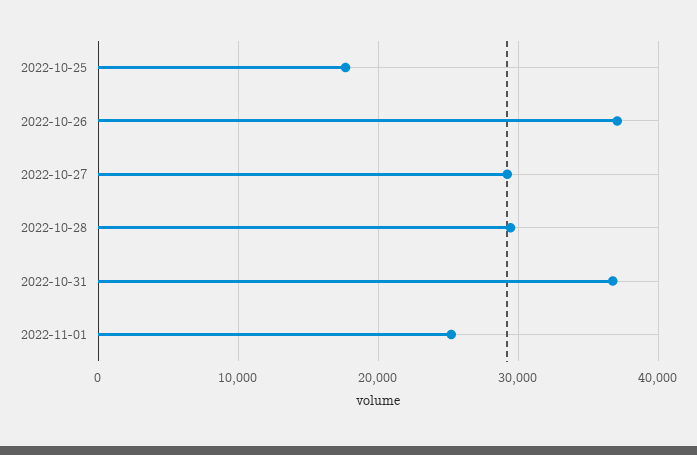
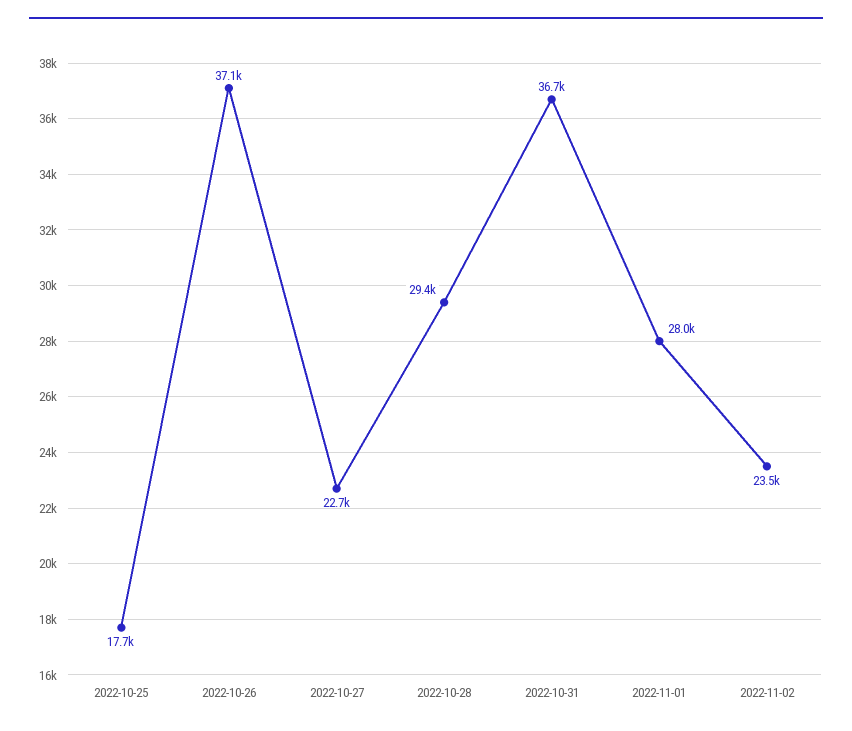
2022-10-27: 29000 -> 22700
2022-11-01: 25000 -> 28000
2022-11-02: none -> 23500

